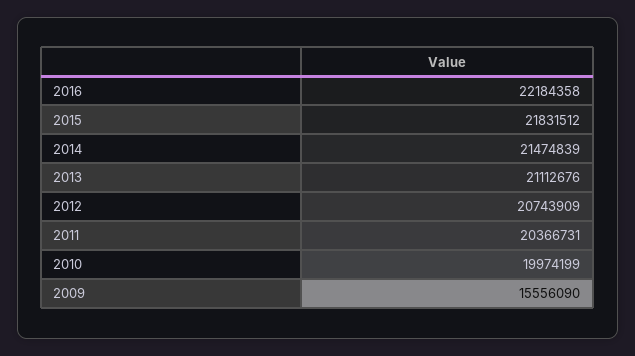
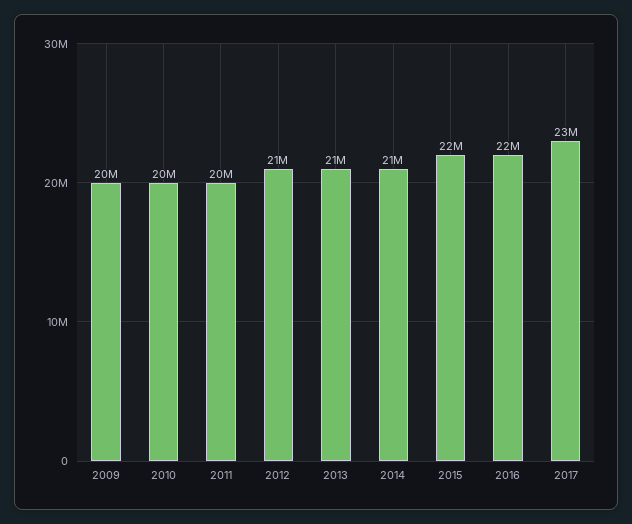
2009: 15556090 -> 20000000
2017: none -> 23000000

